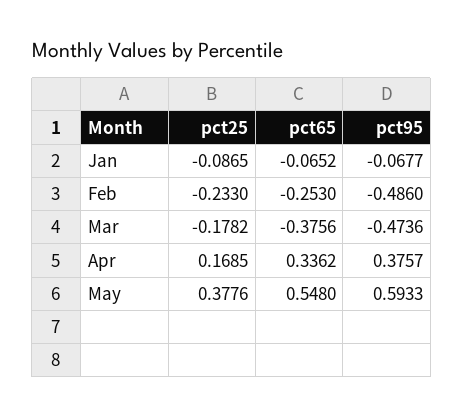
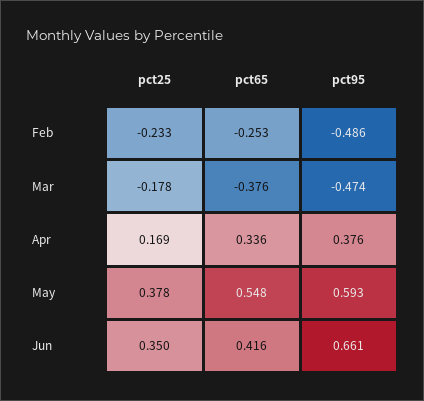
pct25, Jan: -0.0865 -> none
pct65, Jan: -0.0652 -> none
pct95, Jan: -0.0677 -> none
pct25, Jun: none -> 0.35
pct65, Jun: none -> 0.416
pct95, Jun: none -> 0.661

